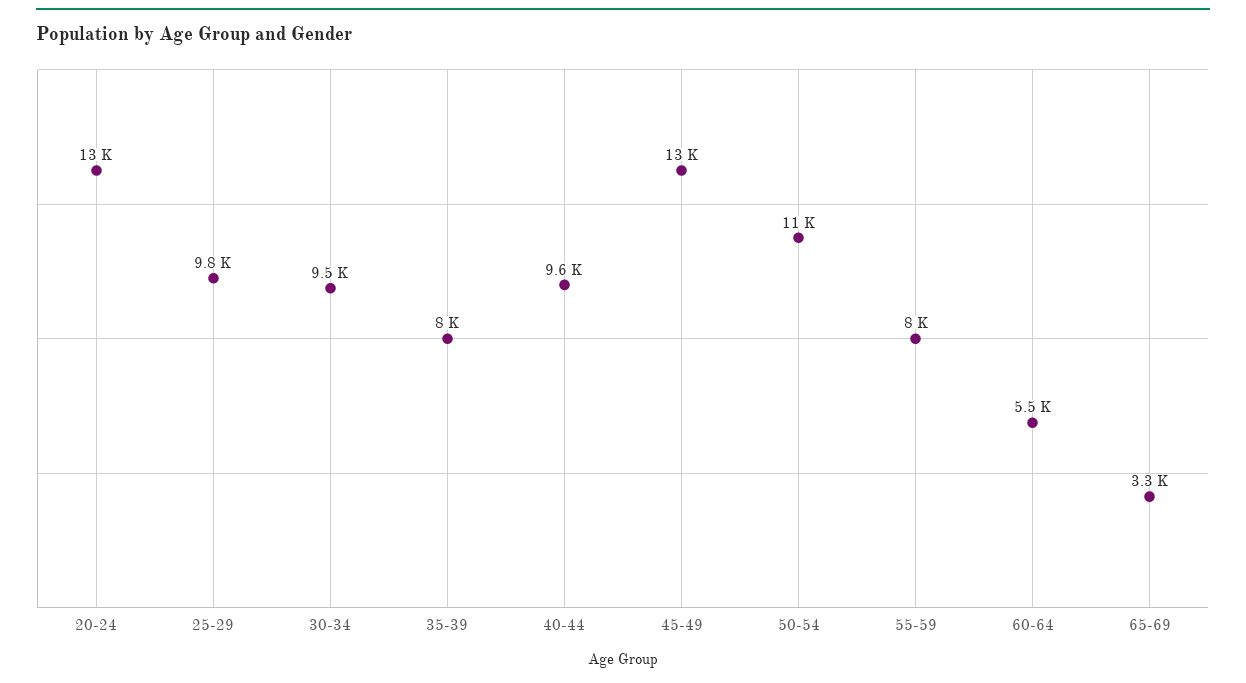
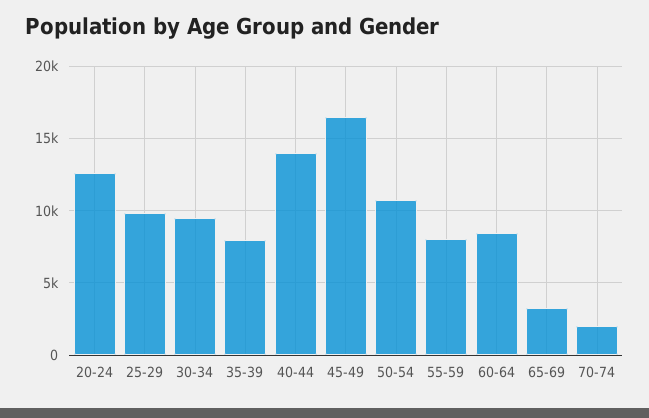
40-44: 9600 -> 14000
45-49: 13000 -> 16500
60-64: 5500 -> 8500
70-74: none -> 2000

